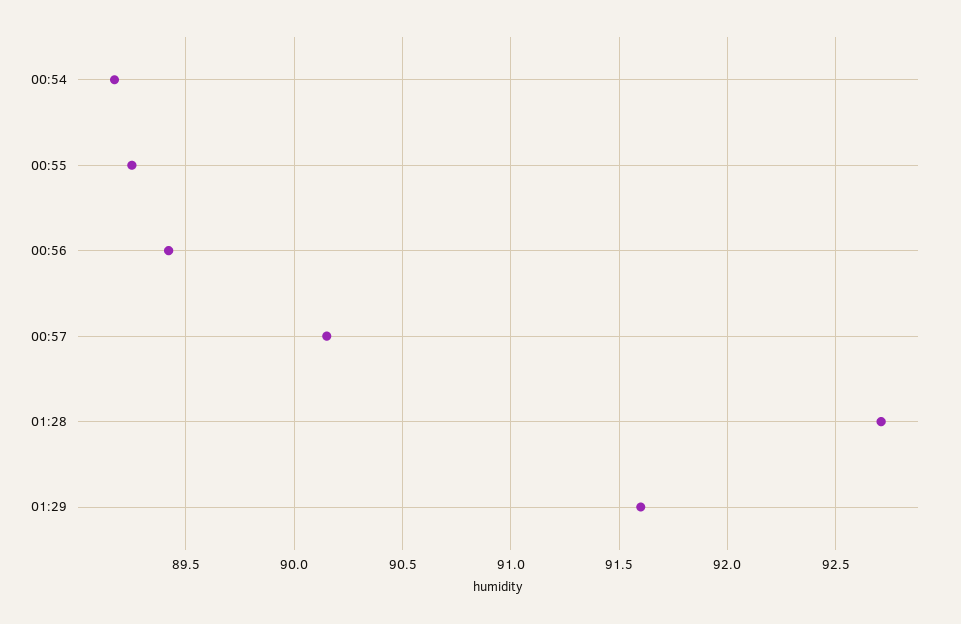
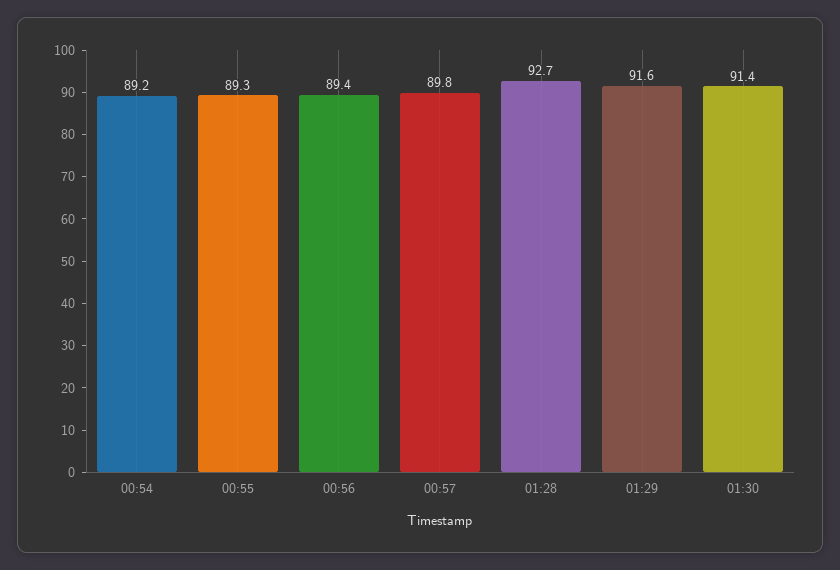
00:57: 90.15 -> 89.8
01:30: none -> 91.4

